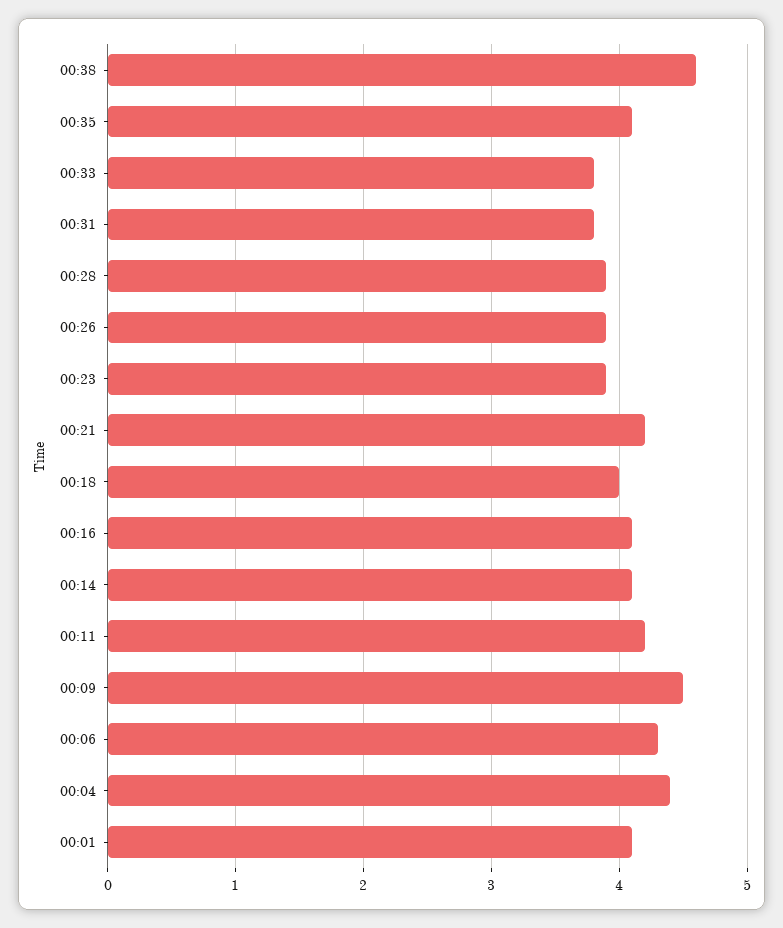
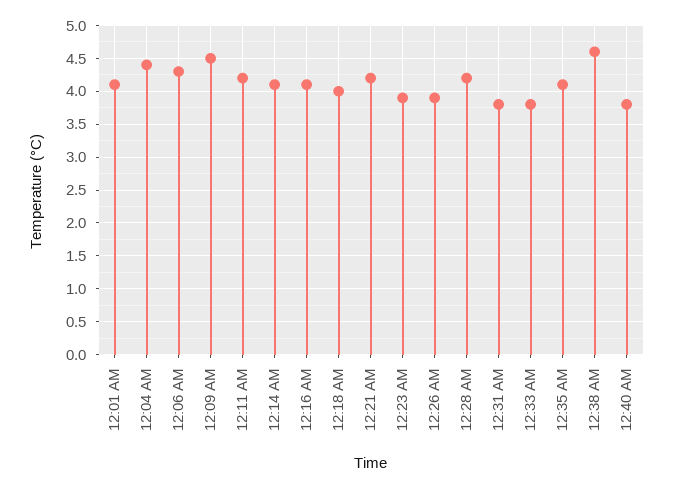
00:28: 3.9 -> 4.2
12:40 AM: none -> 3.8

